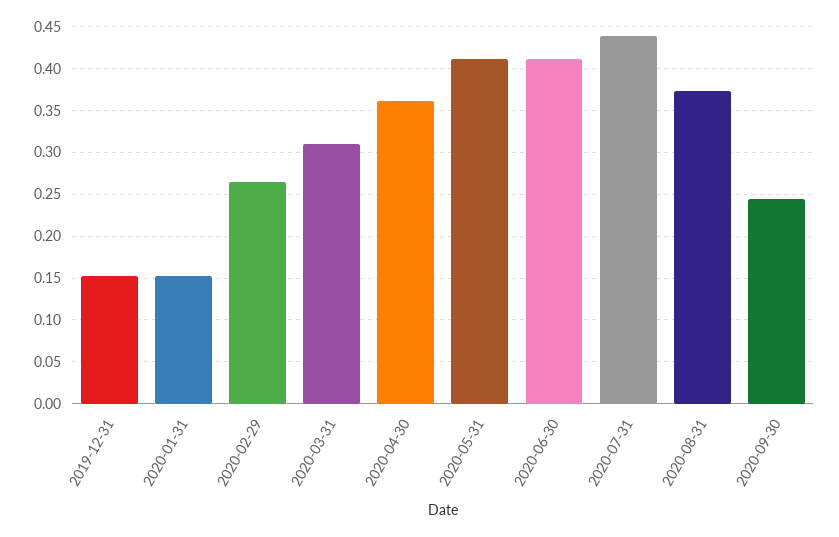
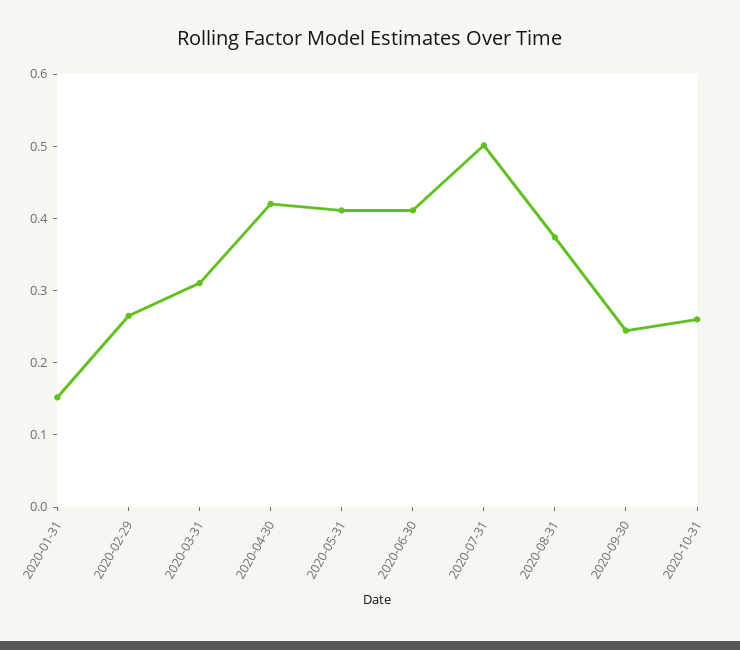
2019-12-31: 0.15 -> none
2020-04-30: 0.36 -> 0.42
2020-07-31: 0.44 -> 0.5
2020-10-31: none -> 0.26

